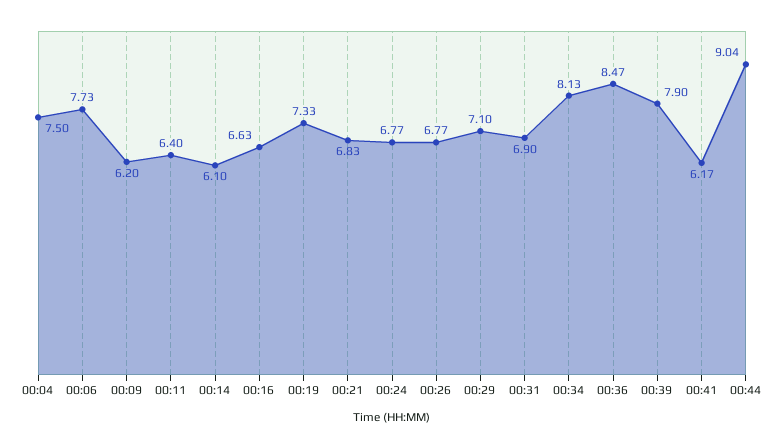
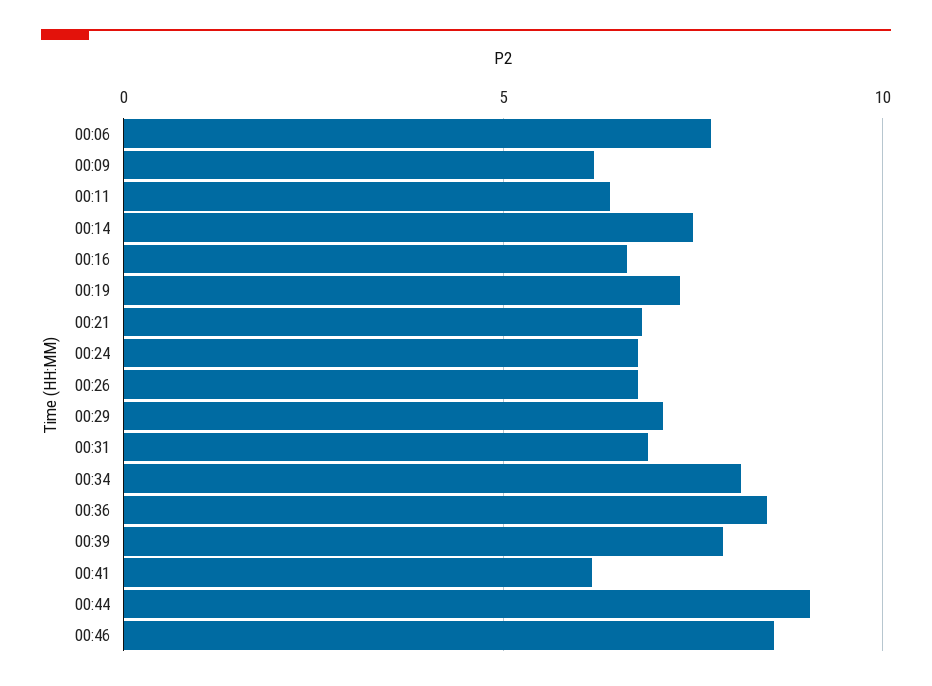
00:04: 7.5 -> none
00:14: 6.1 -> 7.5
00:46: none -> 8.5

